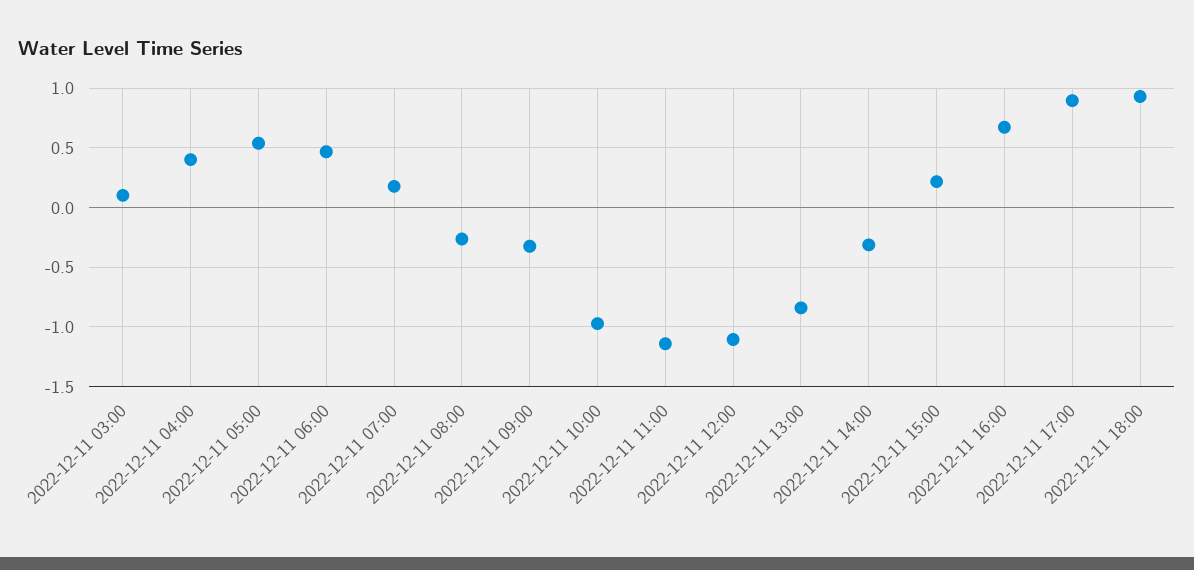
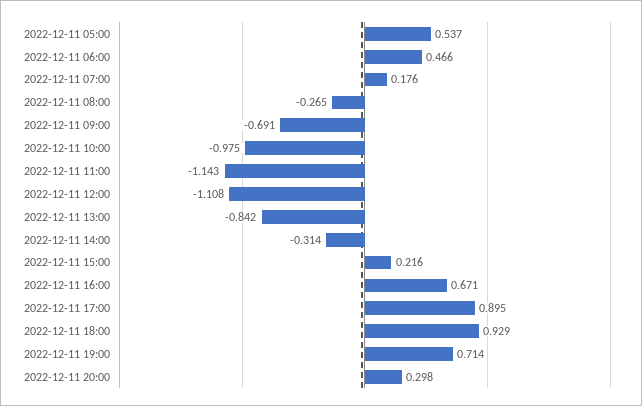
2022-12-11 03:00: 0.1 -> none
2022-12-11 04:00: 0.4 -> none
2022-12-11 09:00: -0.3 -> -0.691
2022-12-11 19:00: none -> 0.714
2022-12-11 20:00: none -> 0.298

